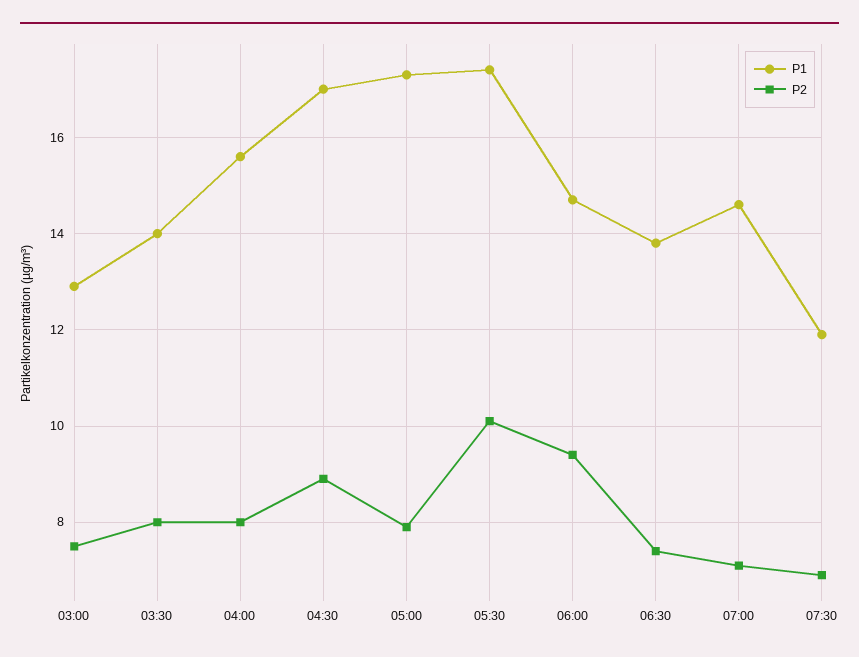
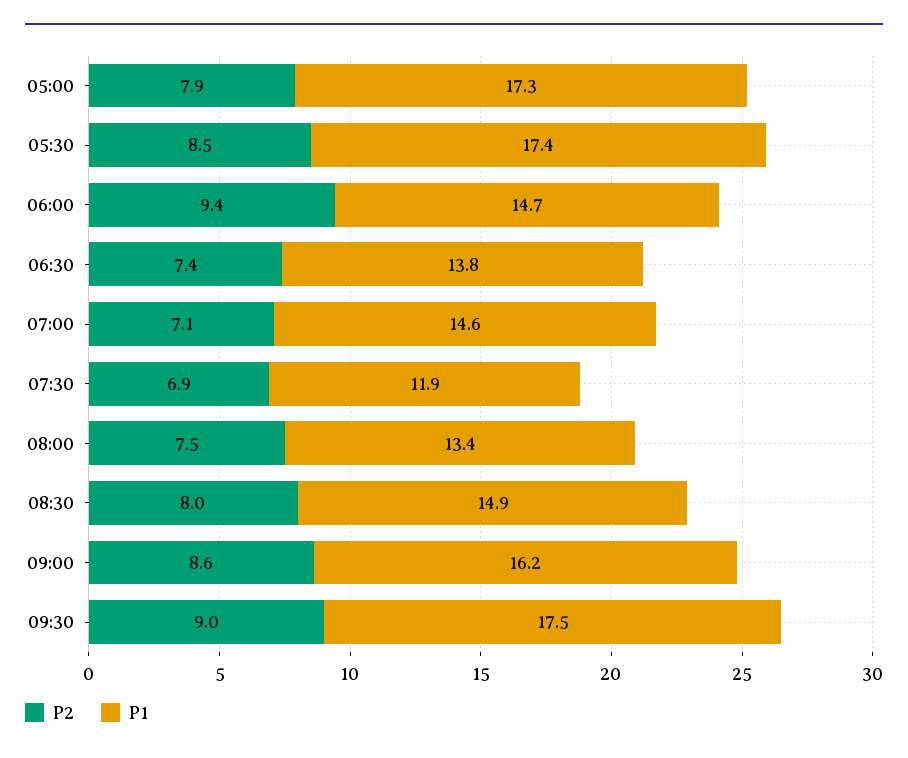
P1, 03:00: 13 -> none
P2, 03:00: 7.5 -> none
P1, 03:30: 14 -> none
P2, 03:30: 8 -> none
P1, 04:00: 15.5 -> none
P2, 04:00: 8 -> none
P1, 04:30: 17 -> none
P2, 04:30: 9 -> none
P2, 05:30: 10 -> 8.5
P2, 08:00: none -> 7.5
P1, 08:00: none -> 13.4
P2, 08:30: none -> 8
P1, 08:30: none -> 14.9
P2, 09:00: none -> 8.6
P1, 09:00: none -> 16.2
P2, 09:30: none -> 9
P1, 09:30: none -> 17.5

